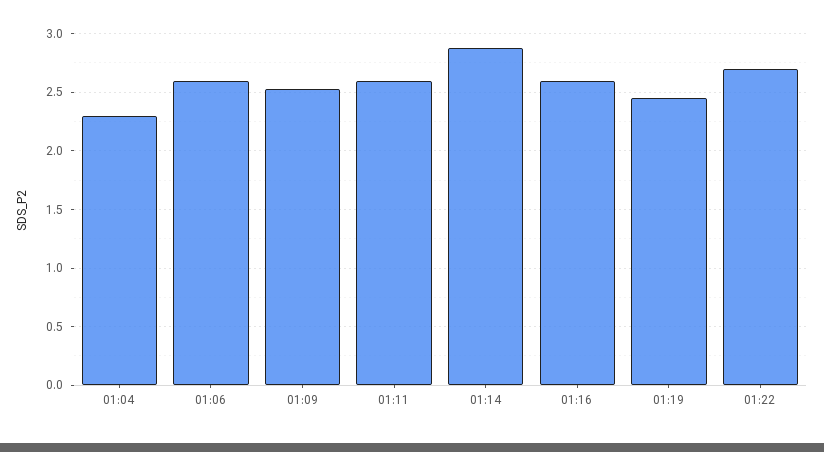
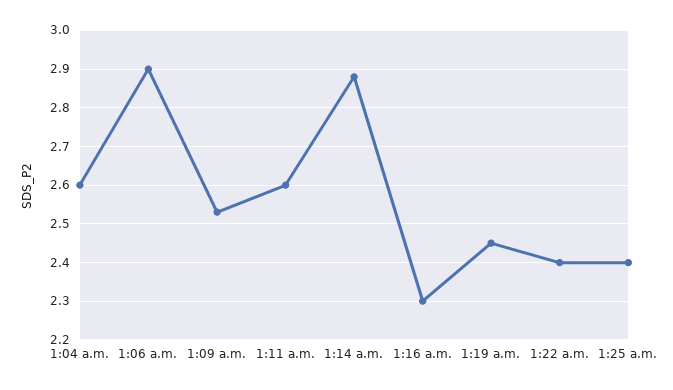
01:04: 2.3 -> 2.6
01:06: 2.6 -> 2.9
01:16: 2.6 -> 2.3
01:22: 2.7 -> 2.4
1:25 a.m.: none -> 2.4

